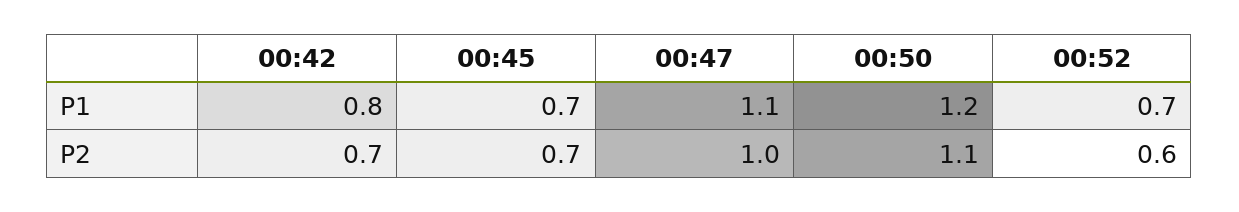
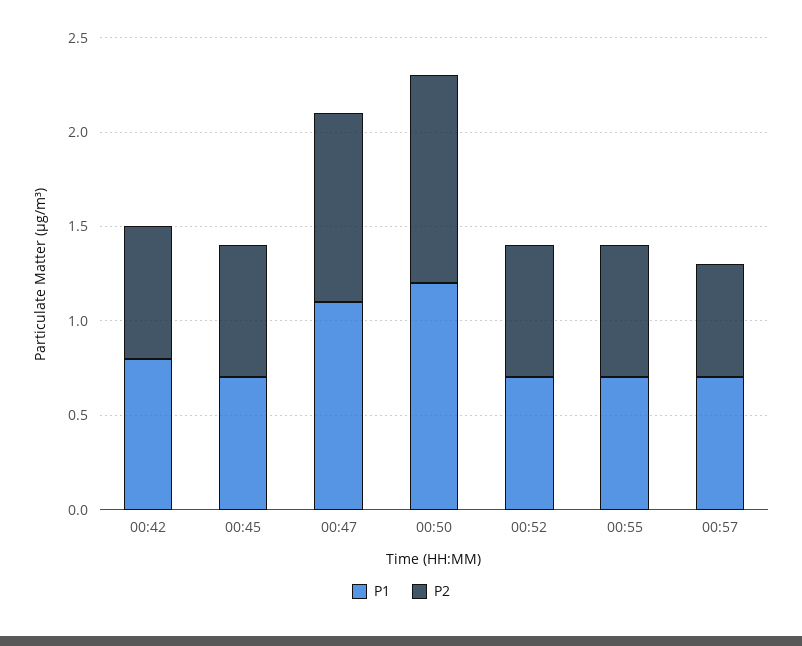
P2, 00:52: 0.6 -> 0.7
P1, 00:55: none -> 0.7
P2, 00:55: none -> 0.7
P1, 00:57: none -> 0.7
P2, 00:57: none -> 0.6

